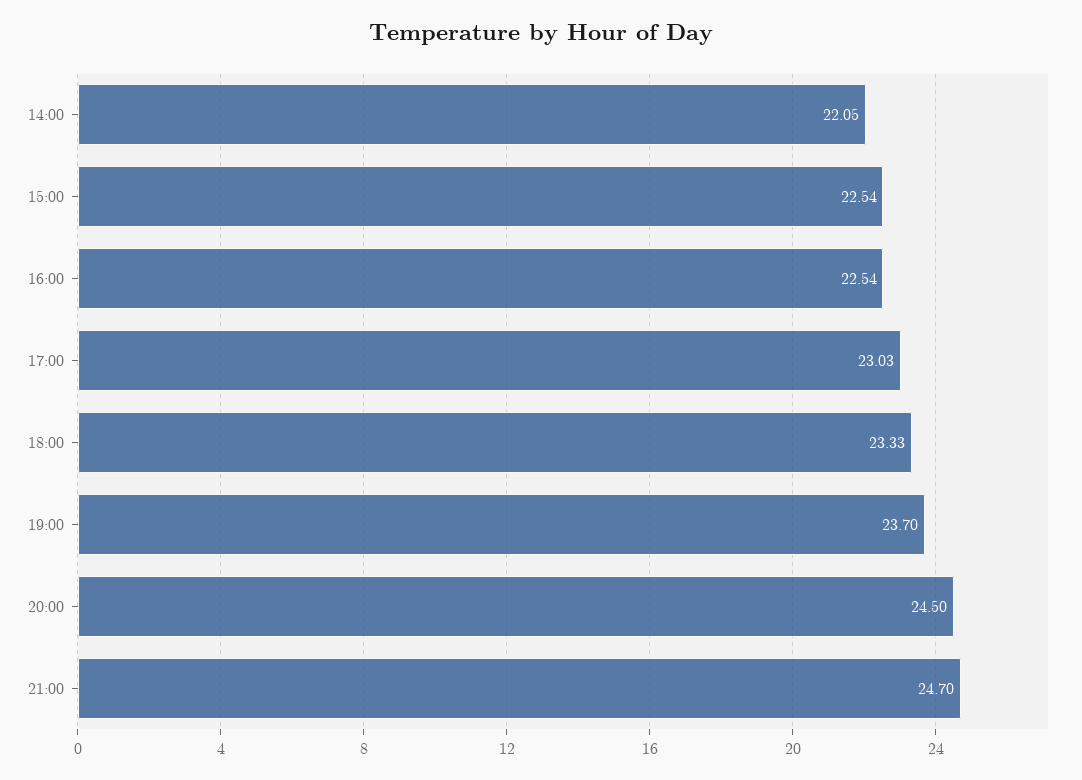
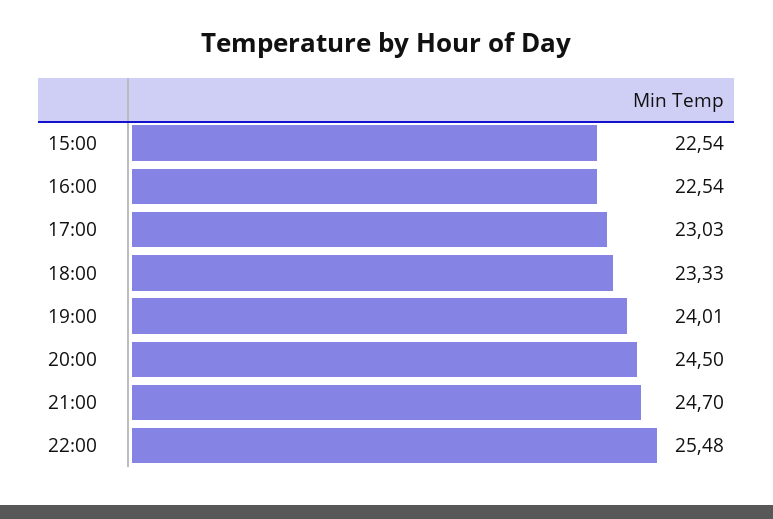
14:00: 22.05 -> none
19:00: 23.7 -> 24.01
22:00: none -> 25.48

